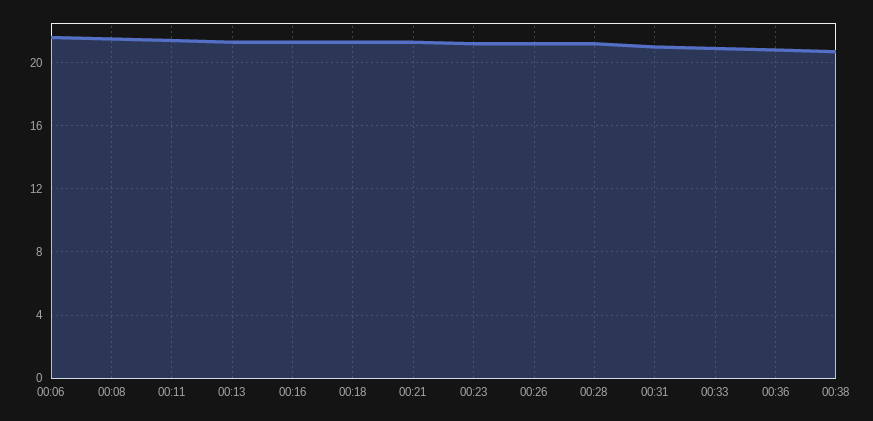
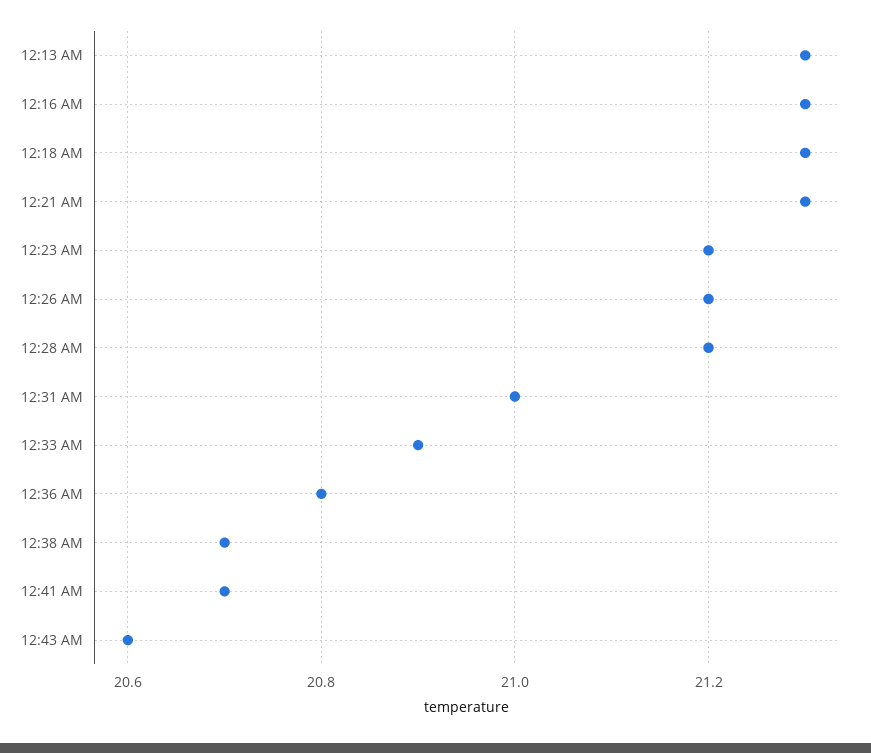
00:06: 21.5 -> none
00:08: 21.5 -> none
00:11: 21.5 -> none
12:41 AM: none -> 20.7
12:43 AM: none -> 20.6

